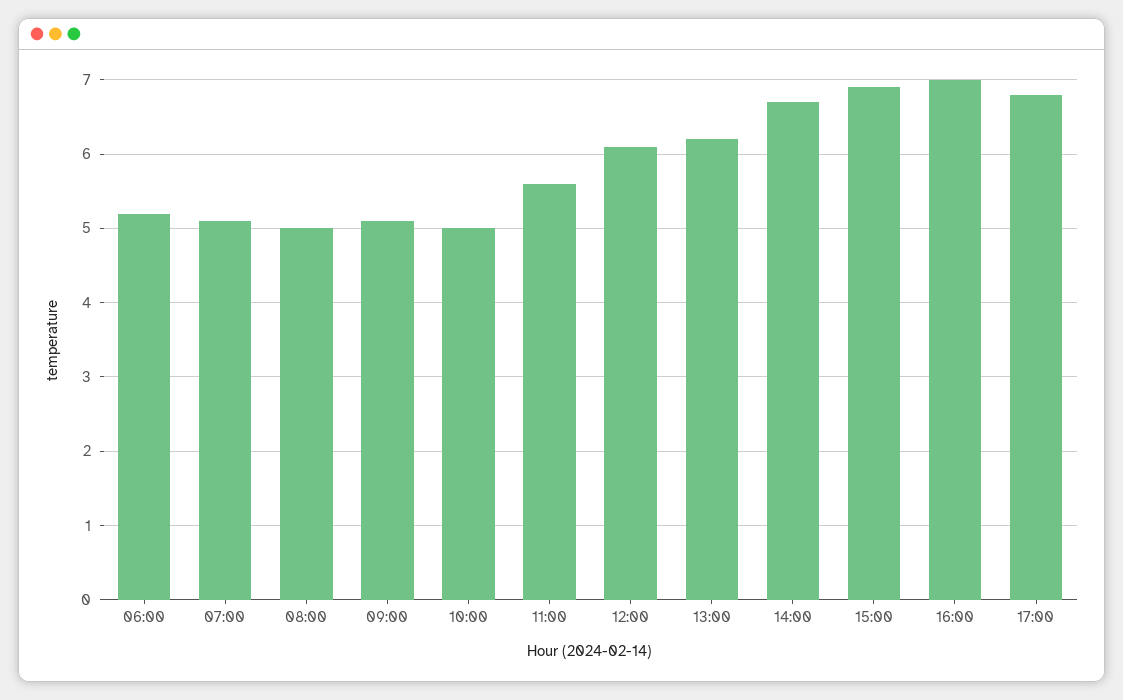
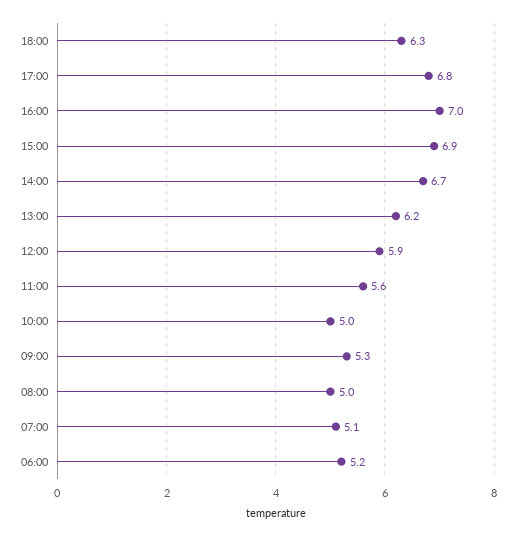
09:00: 5.1 -> 5.3
12:00: 6.1 -> 5.9
18:00: none -> 6.3

